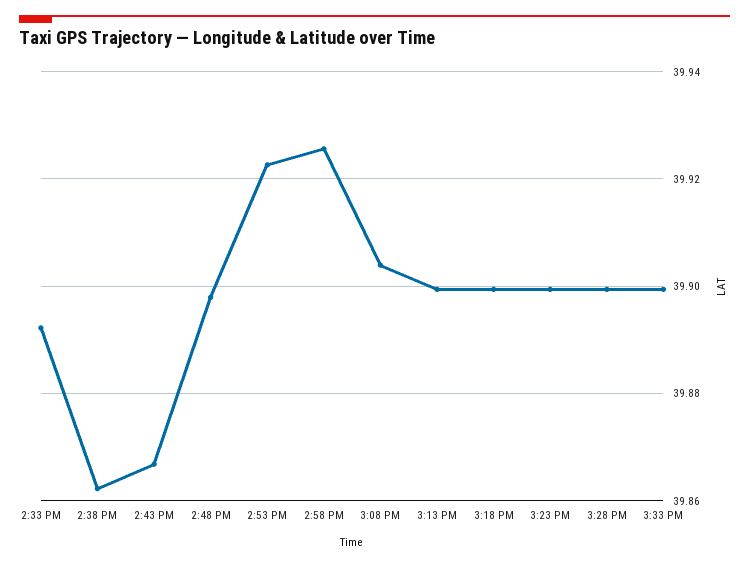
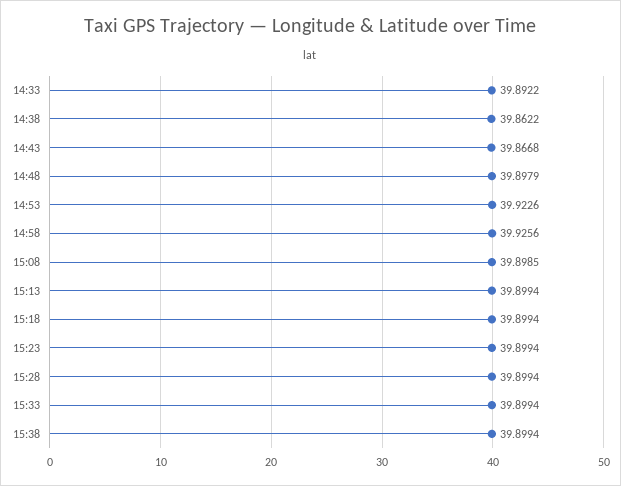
3:08 PM: 39.904 -> 39.8985
15:38: none -> 39.8994

